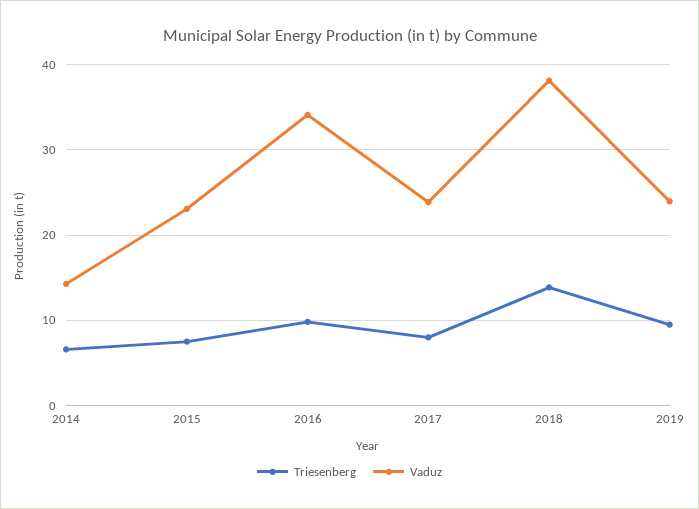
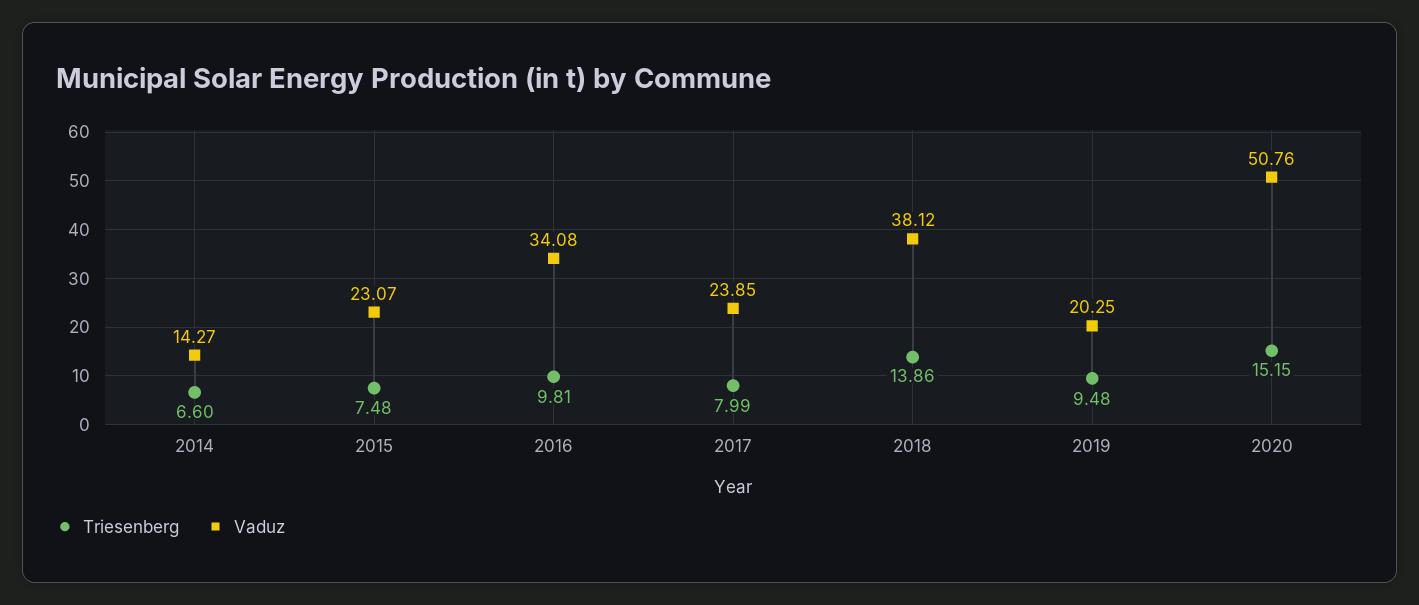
Vaduz, 2019: 24 -> 20.25
Triesenberg, 2020: none -> 15.15
Vaduz, 2020: none -> 50.76

